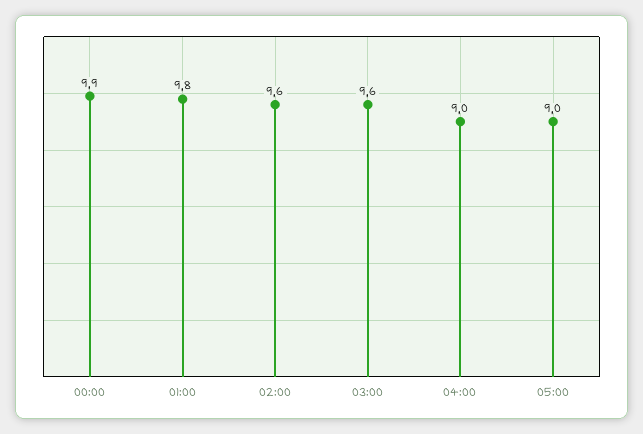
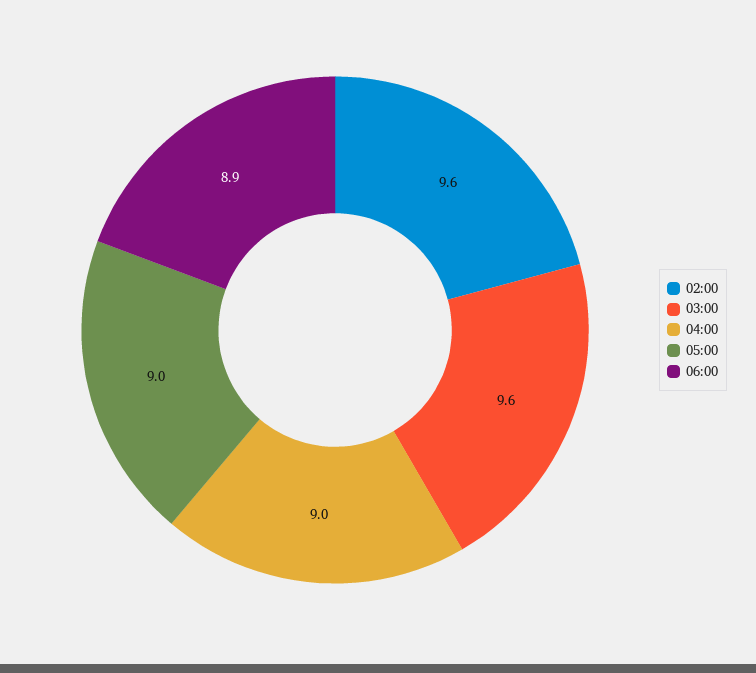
00:00: 9.9 -> none
01:00: 9.8 -> none
06:00: none -> 8.9

